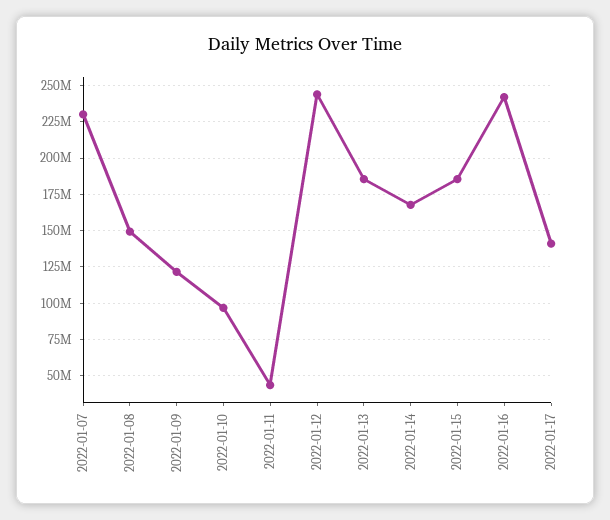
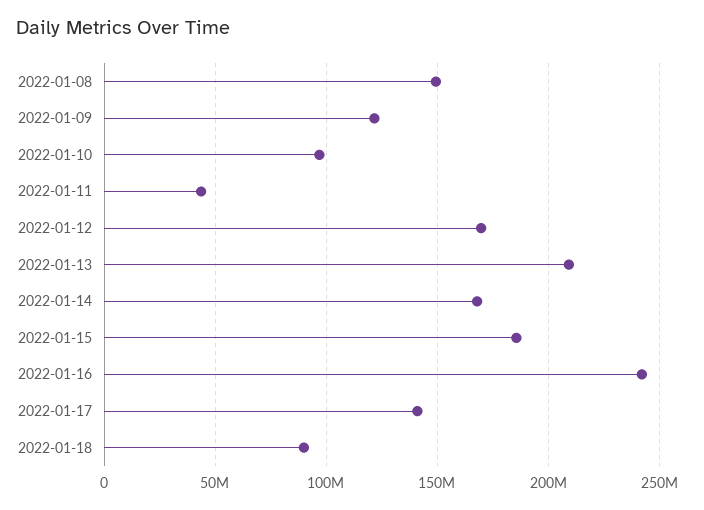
2022-01-07: 230000000 -> none
2022-01-12: 245000000 -> 170000000
2022-01-13: 185000000 -> 210000000
2022-01-18: none -> 90000000

